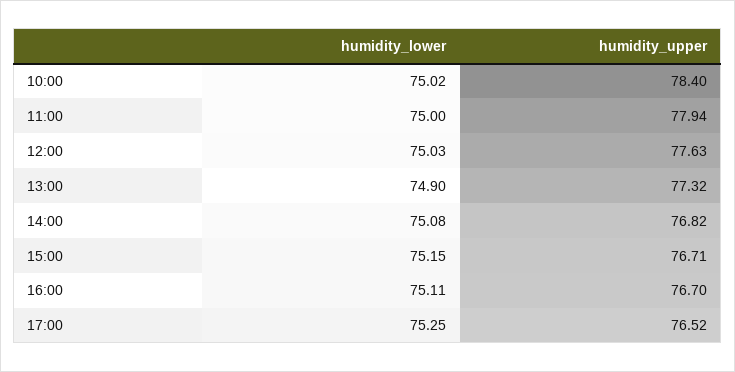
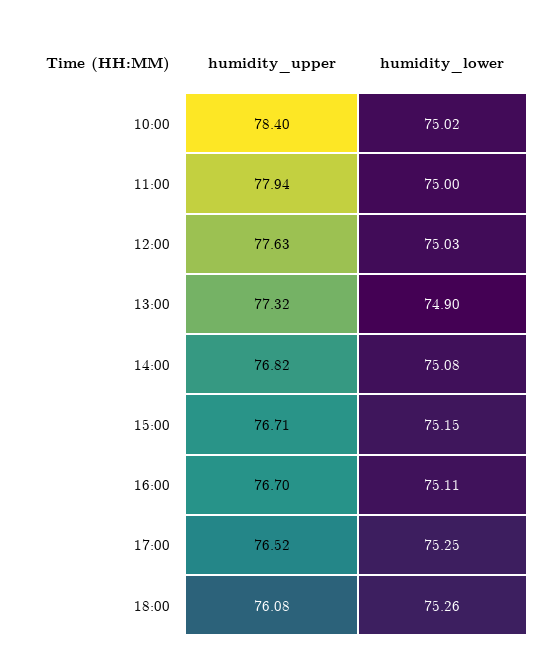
humidity_upper, 18:00: none -> 76.08
humidity_lower, 18:00: none -> 75.26

